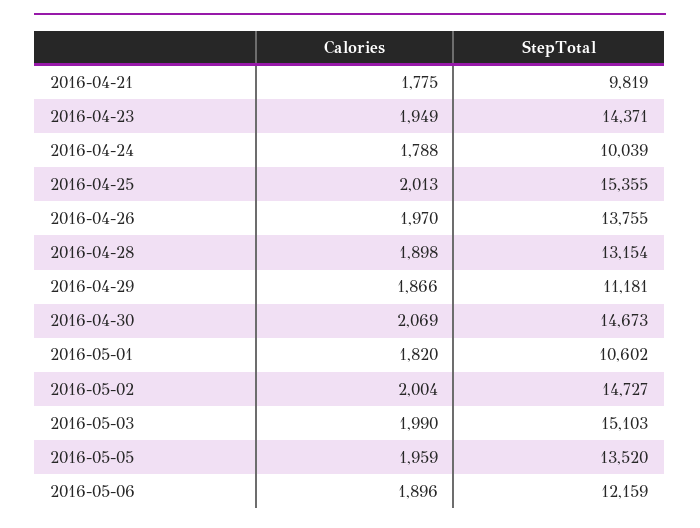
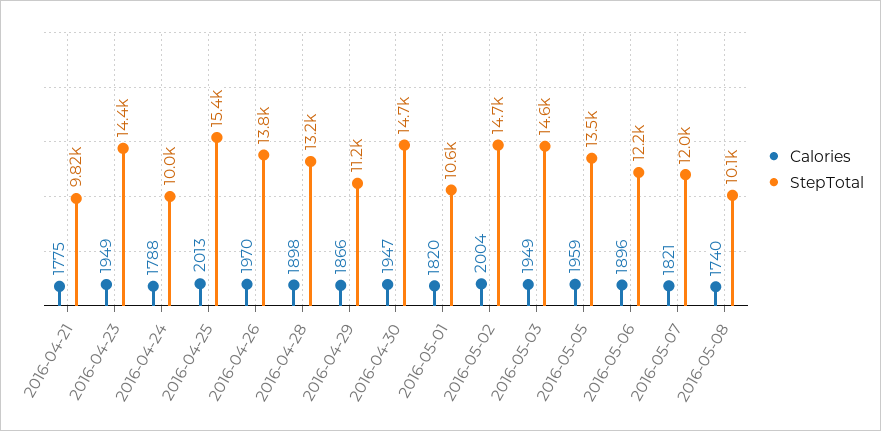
Calories, 2016-04-30: 2069 -> 1947
Calories, 2016-05-03: 1990 -> 1949
StepTotal, 2016-05-03: 15103 -> 14600
Calories, 2016-05-07: none -> 1821
StepTotal, 2016-05-07: none -> 12000
Calories, 2016-05-08: none -> 1740
StepTotal, 2016-05-08: none -> 10100

